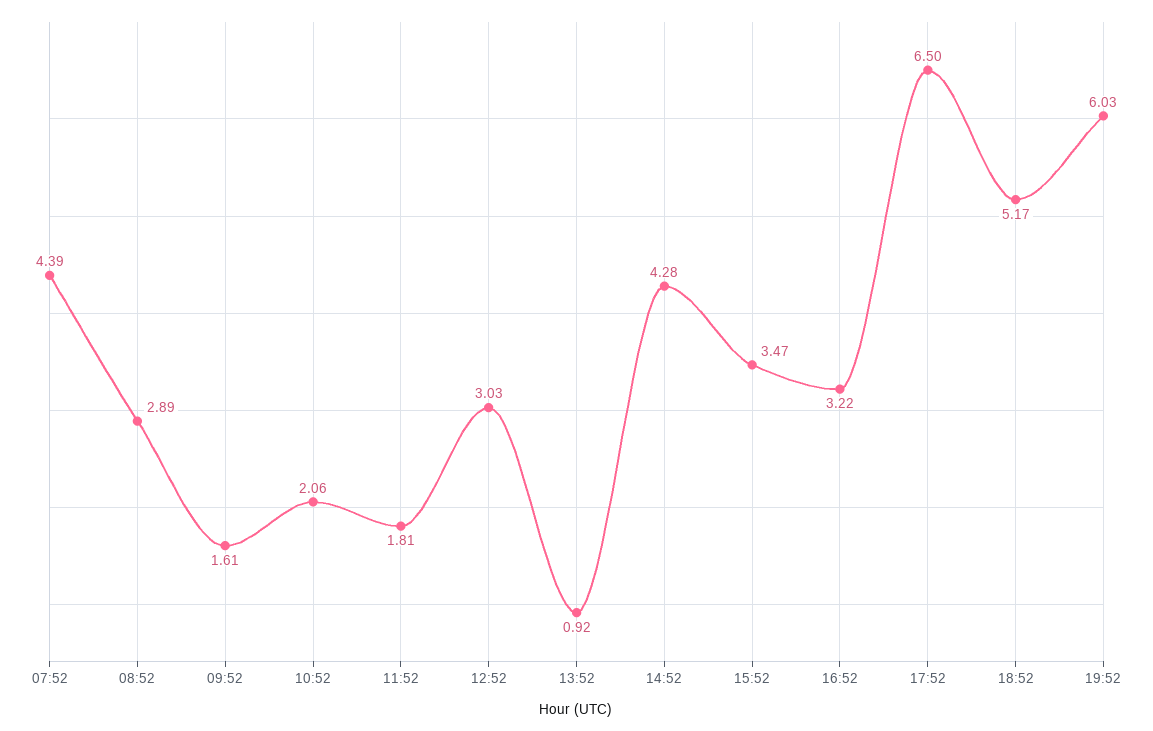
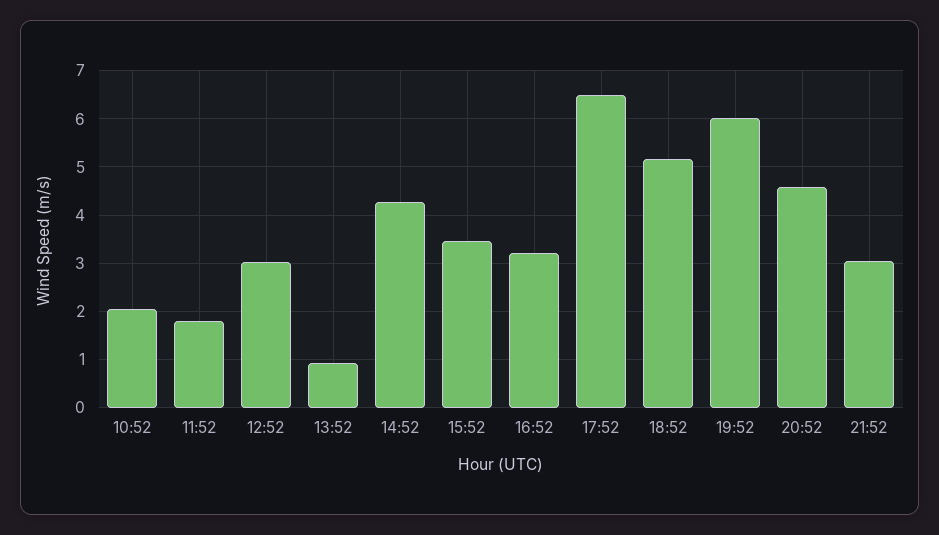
07:52: 4.39 -> none
08:52: 2.89 -> none
09:52: 1.61 -> none
20:52: none -> 4.6
21:52: none -> 3

